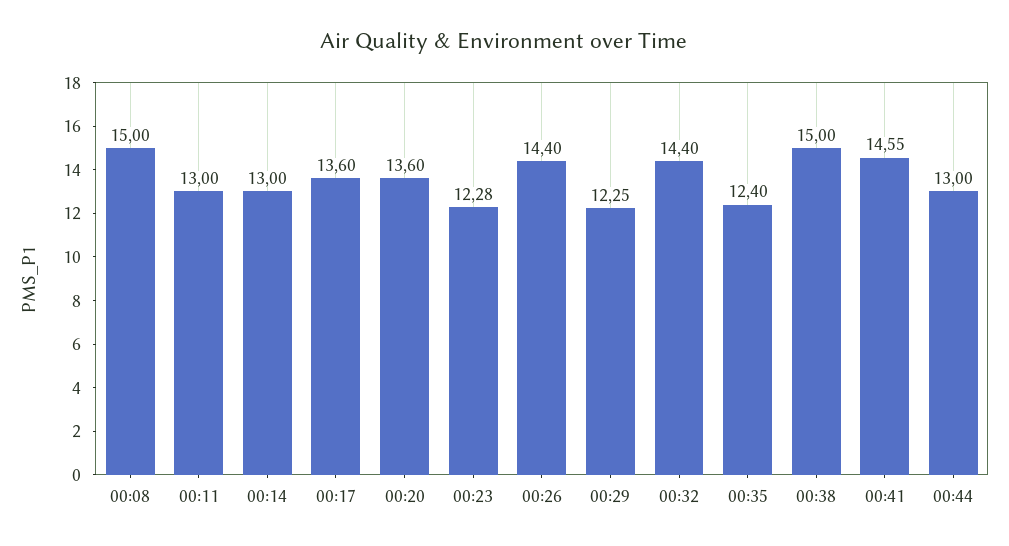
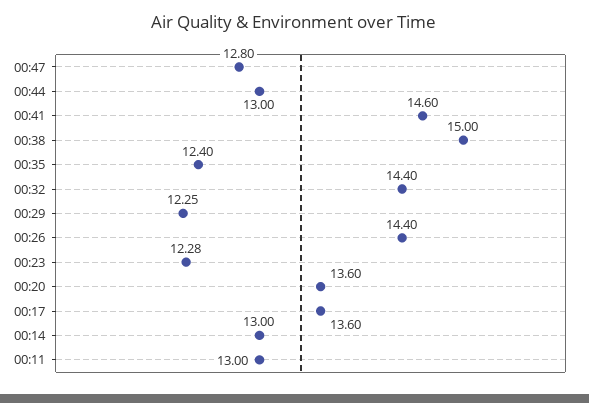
00:08: 15 -> none
00:41: 14.55 -> 14.6
00:47: none -> 12.8

